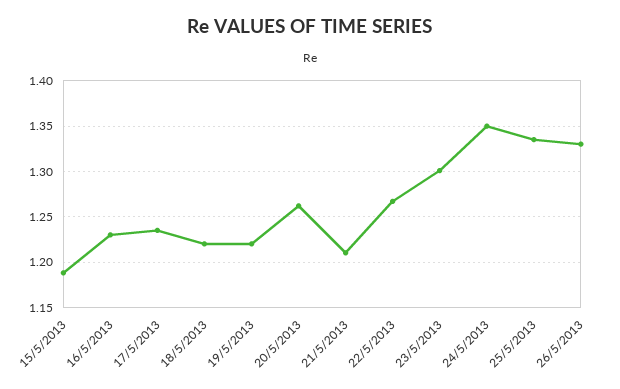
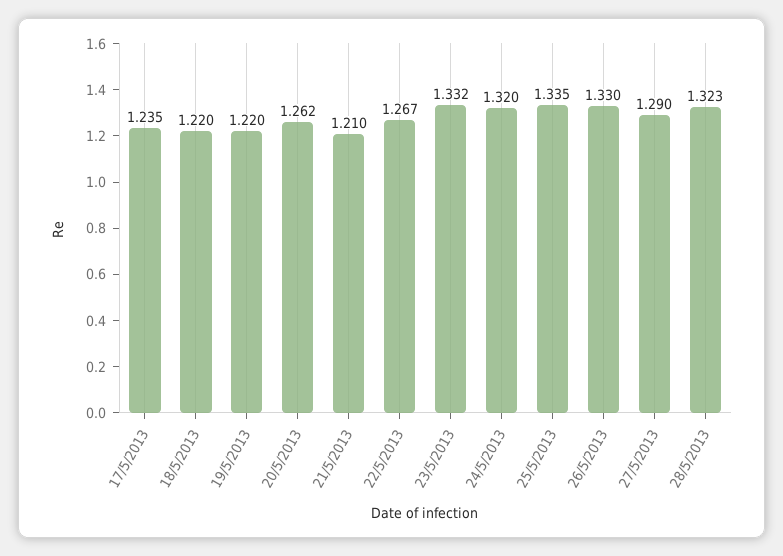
15/5/2013: 1.19 -> none
16/5/2013: 1.23 -> none
23/5/2013: 1.3 -> 1.332
24/5/2013: 1.35 -> 1.32
27/5/2013: none -> 1.29
28/5/2013: none -> 1.323

